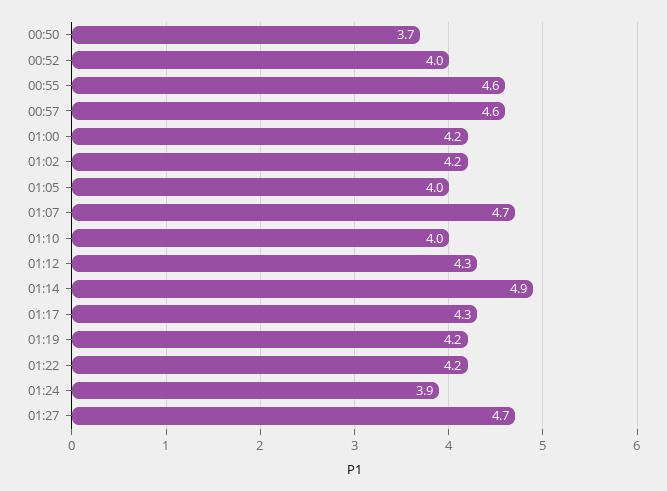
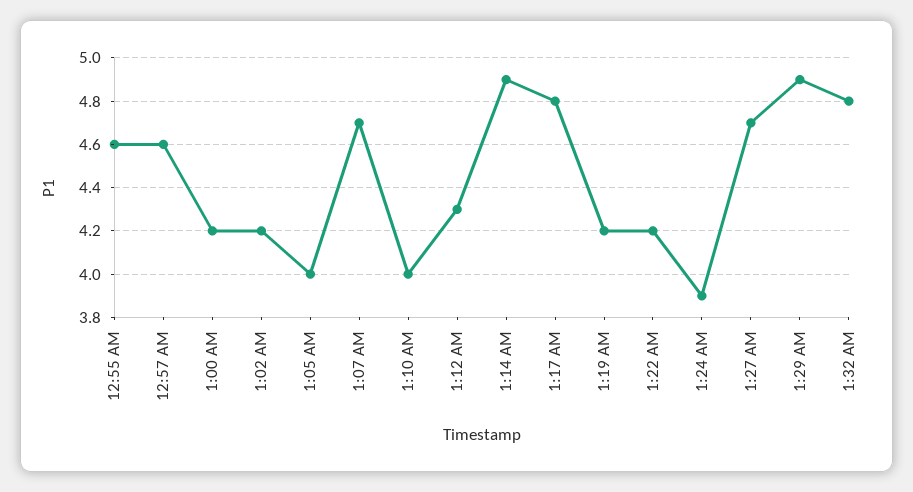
00:50: 3.7 -> none
00:52: 4 -> none
01:17: 4.3 -> 4.8
1:29 AM: none -> 4.9
1:32 AM: none -> 4.8

